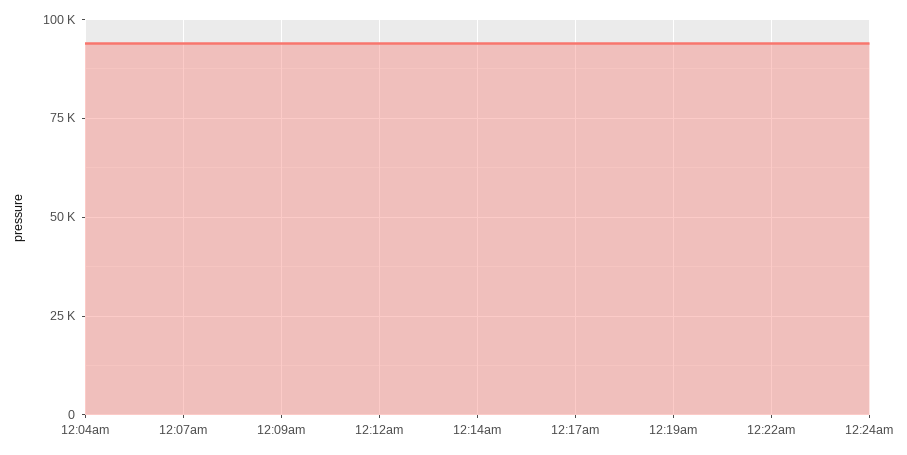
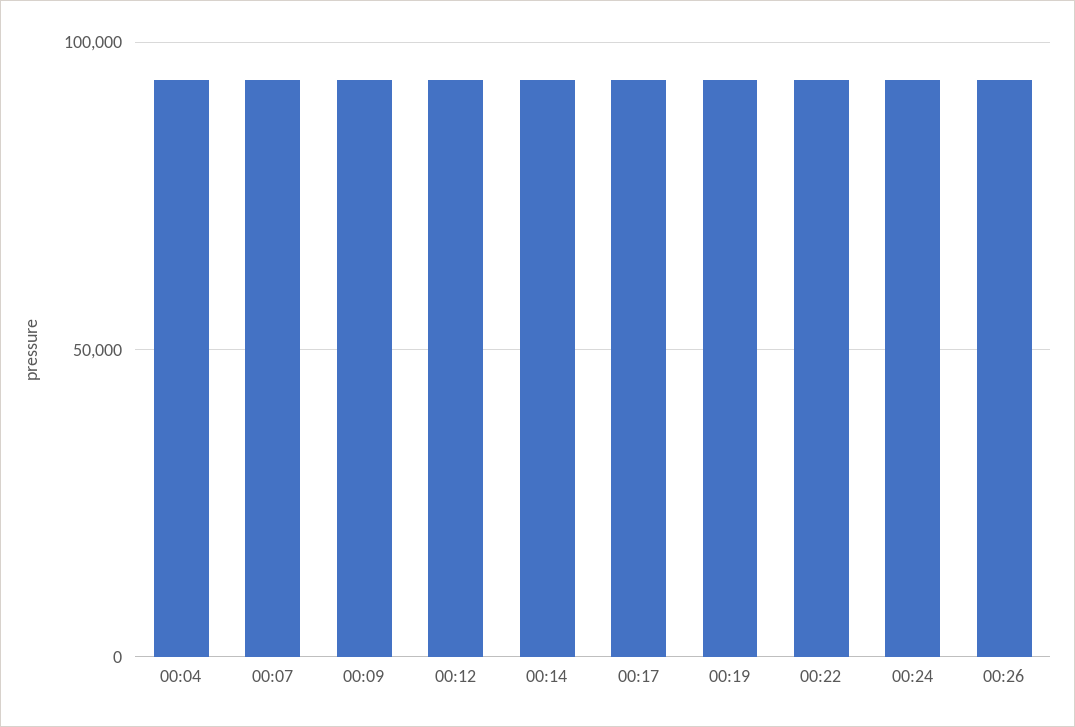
00:26: none -> 95000

